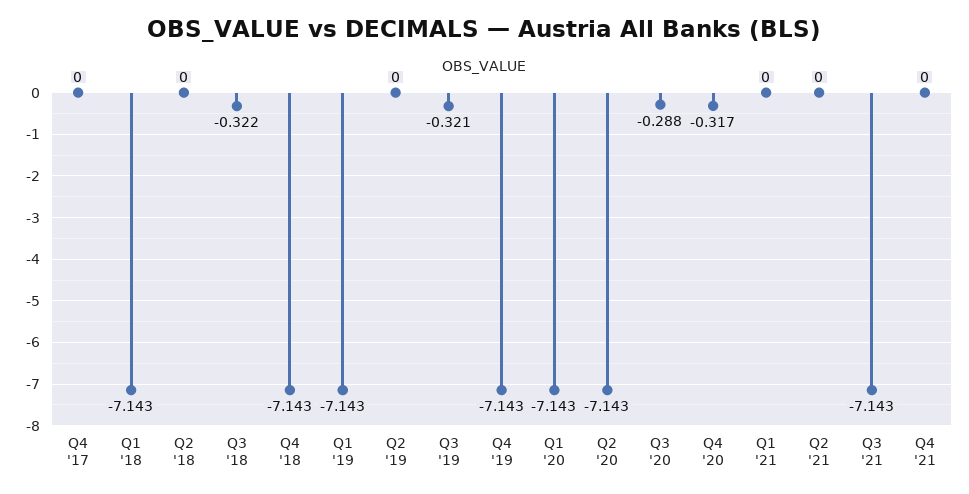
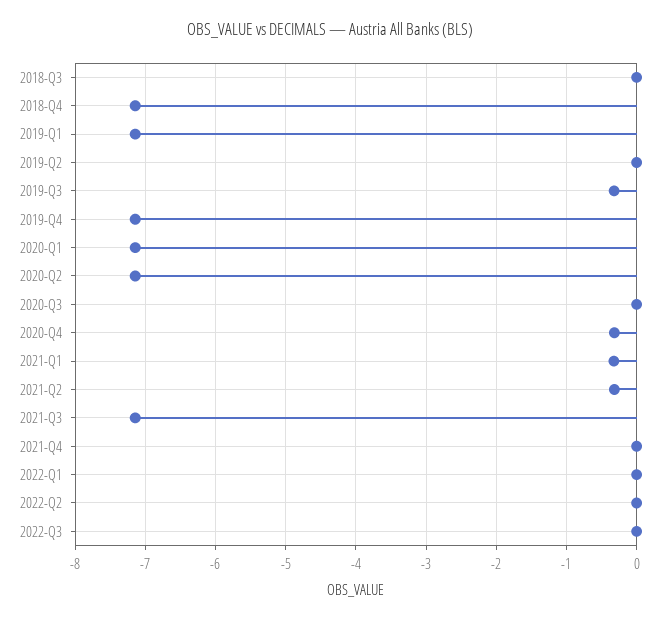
Q4 '17: 0 -> none
Q1 '18: -7.143 -> none
Q2 '18: 0 -> none
Q3 '18: -0.322 -> 0
Q3 '20: -0.288 -> 0
Q1 '21: 0 -> -0.3
Q2 '21: 0 -> -0.3
2022-Q1: none -> 0
2022-Q2: none -> 0
2022-Q3: none -> 0

